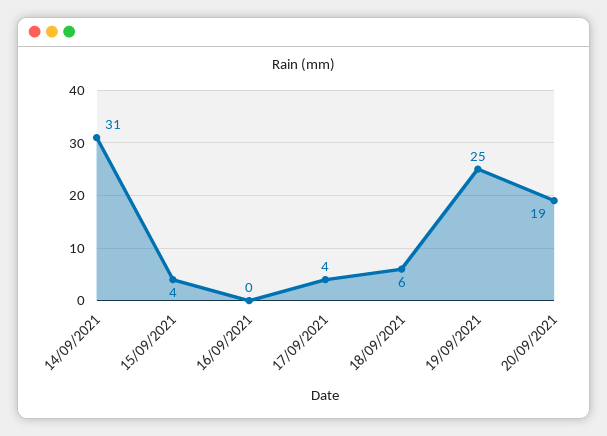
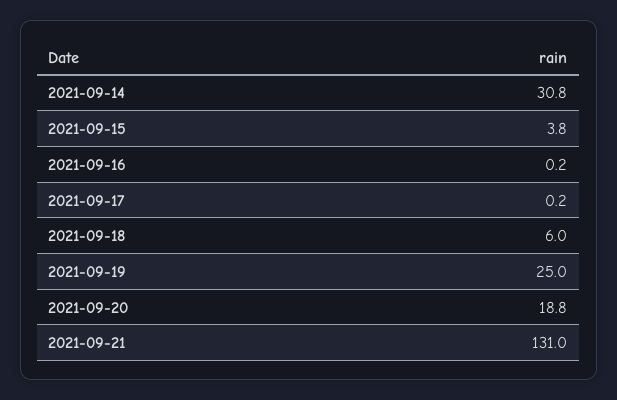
17/09/2021: 4 -> 0.2
2021-09-21: none -> 131

